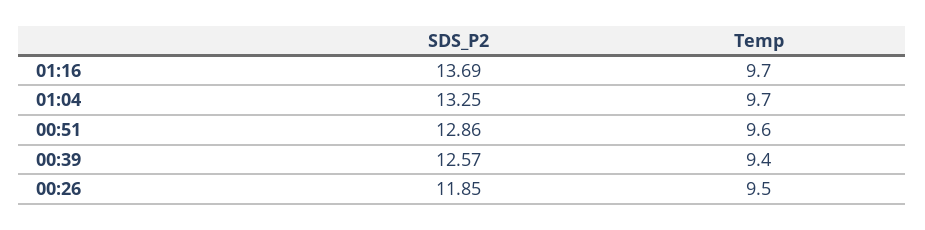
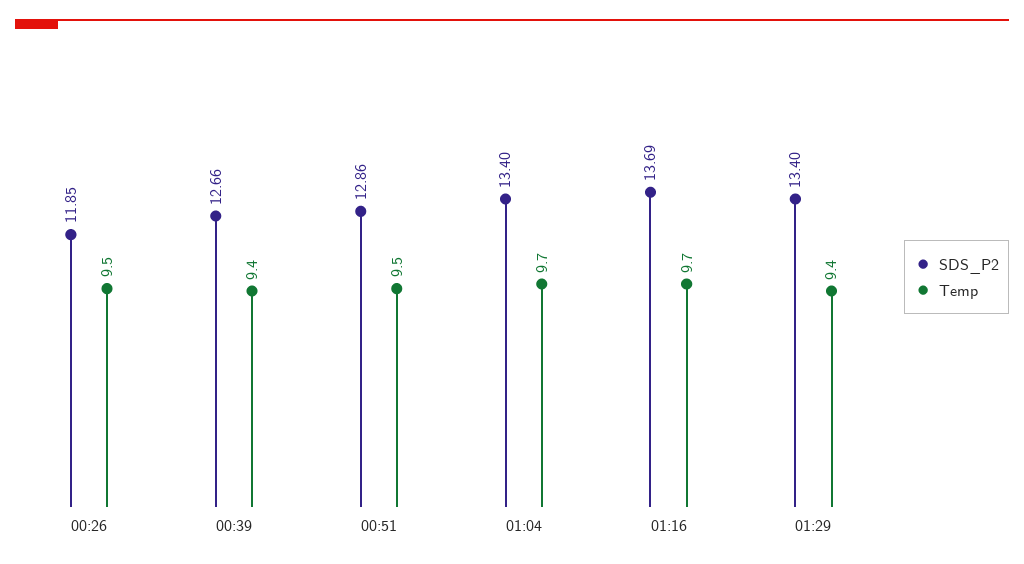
SDS_P2, 01:04: 13.25 -> 13.4
Temp, 00:51: 9.6 -> 9.5
SDS_P2, 00:39: 12.57 -> 12.66
SDS_P2, 01:29: none -> 13.4
Temp, 01:29: none -> 9.4

